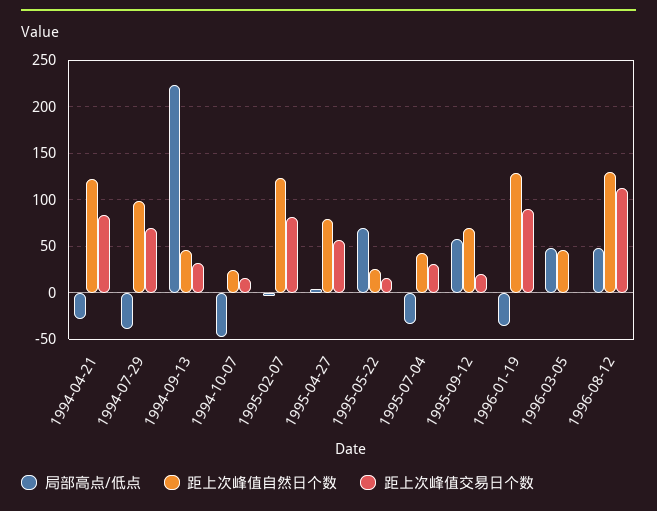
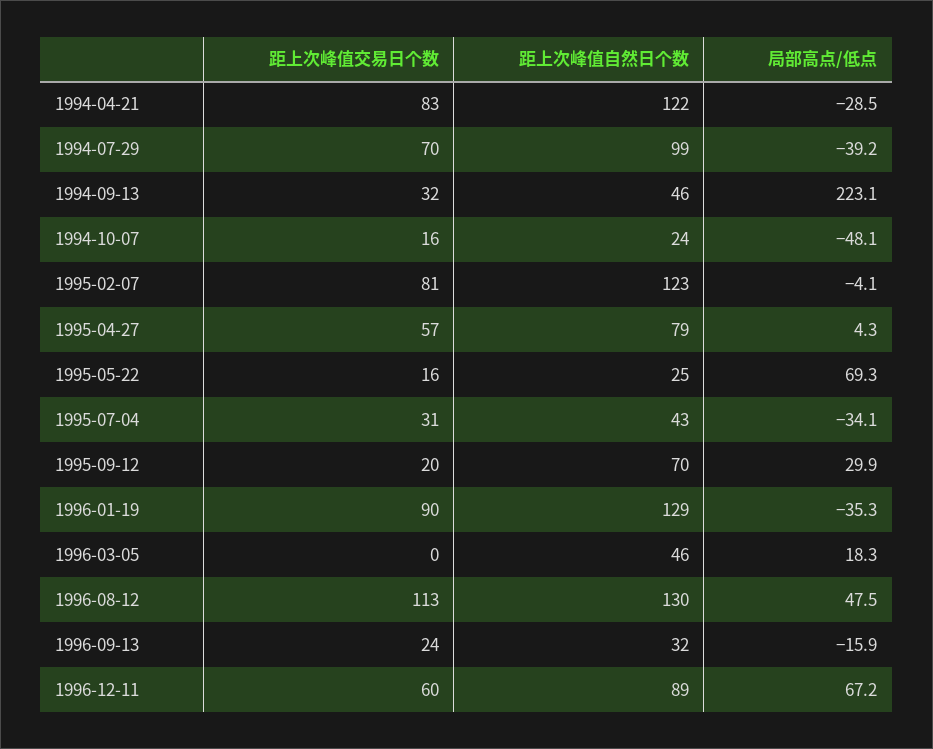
局部高点/低点, 1995-09-12: 60 -> 29.9
局部高点/低点, 1996-03-05: 50 -> 18.3
距上次峰值交易日个数, 1996-09-13: none -> 24
距上次峰值自然日个数, 1996-09-13: none -> 32
局部高点/低点, 1996-09-13: none -> -15.9
距上次峰值交易日个数, 1996-12-11: none -> 60
距上次峰值自然日个数, 1996-12-11: none -> 89
局部高点/低点, 1996-12-11: none -> 67.2

